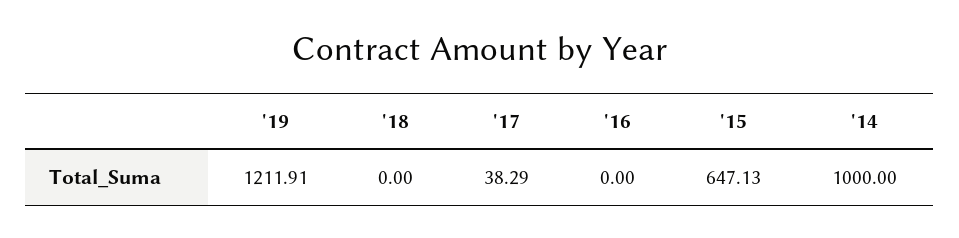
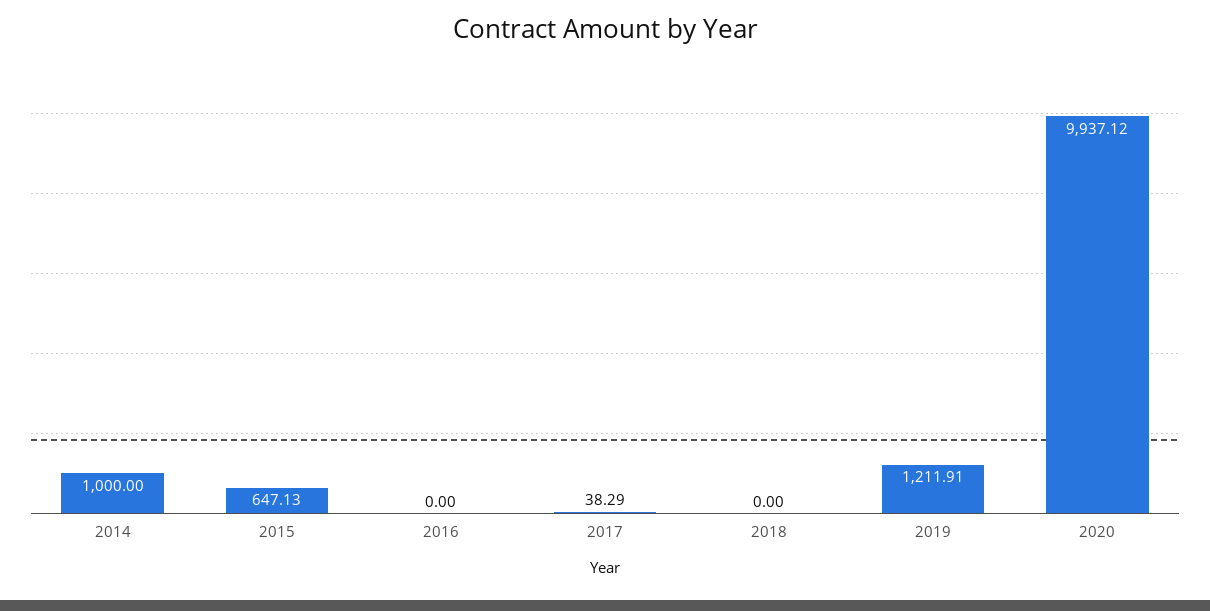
2020: none -> 9937.12

